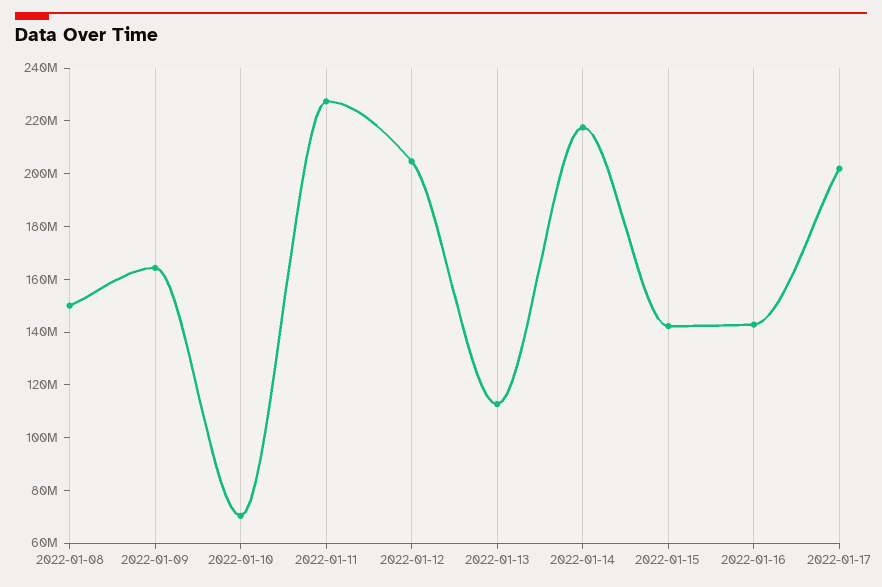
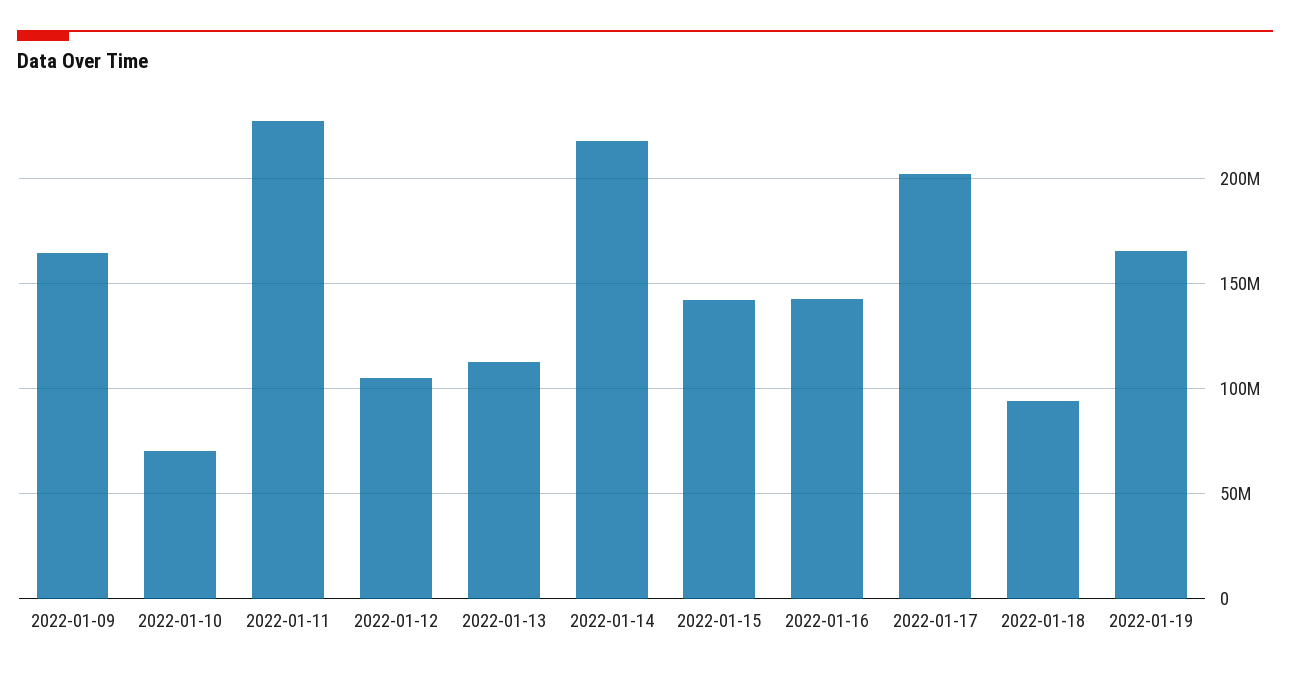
2022-01-08: 150000000 -> none
2022-01-12: 205000000 -> 105000000
2022-01-18: none -> 95000000
2022-01-19: none -> 165000000

